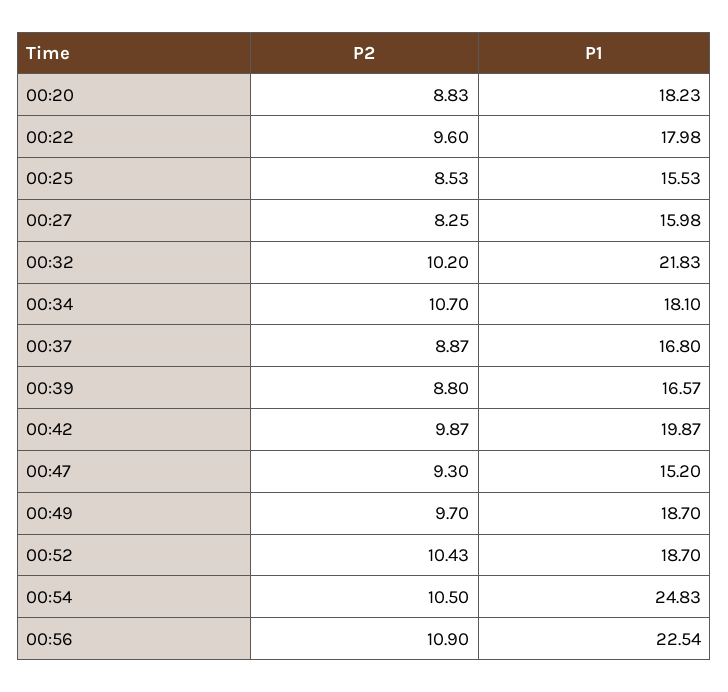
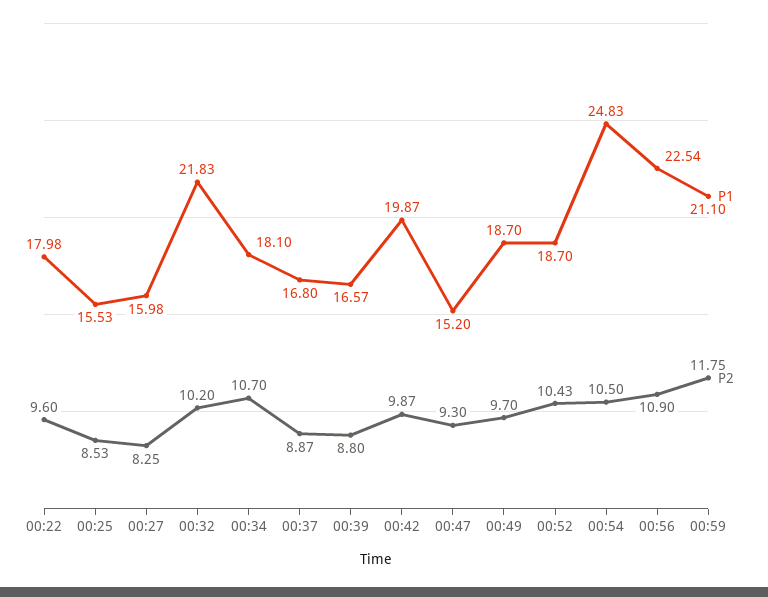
P2, 00:20: 8.83 -> none
P1, 00:20: 18.23 -> none
P1, 00:59: none -> 21.1
P2, 00:59: none -> 11.75

